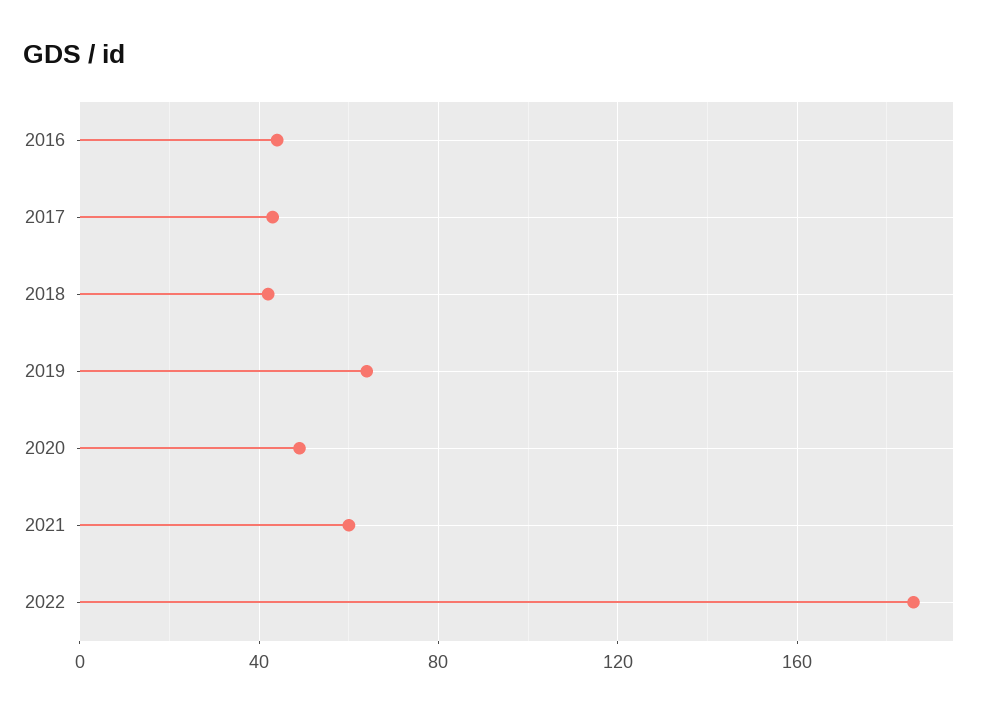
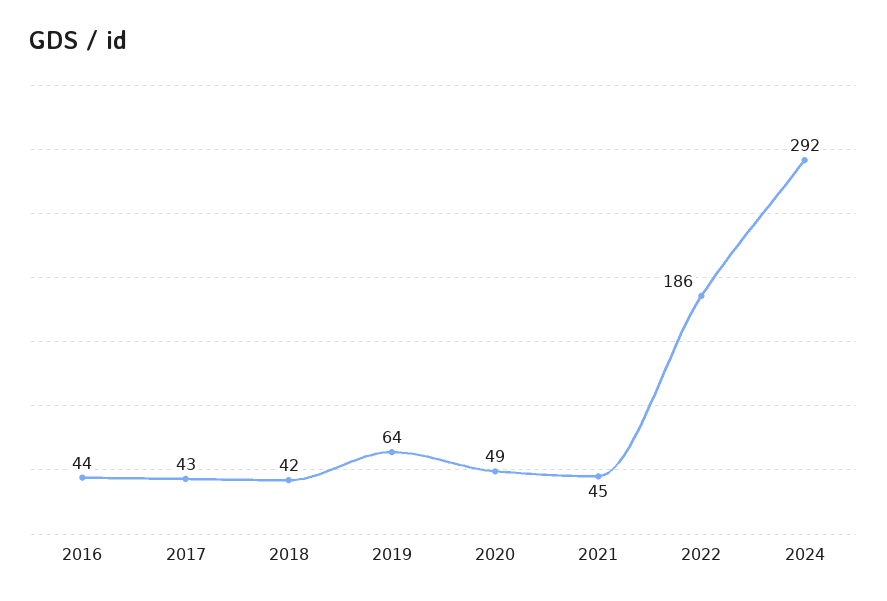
2021: 60 -> 45
2024: none -> 292

